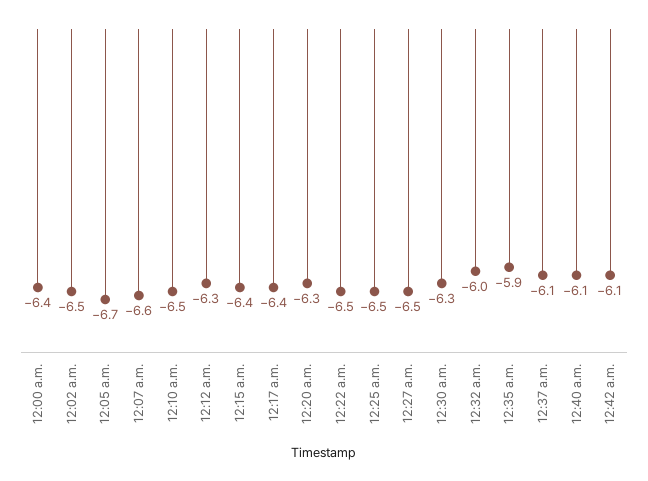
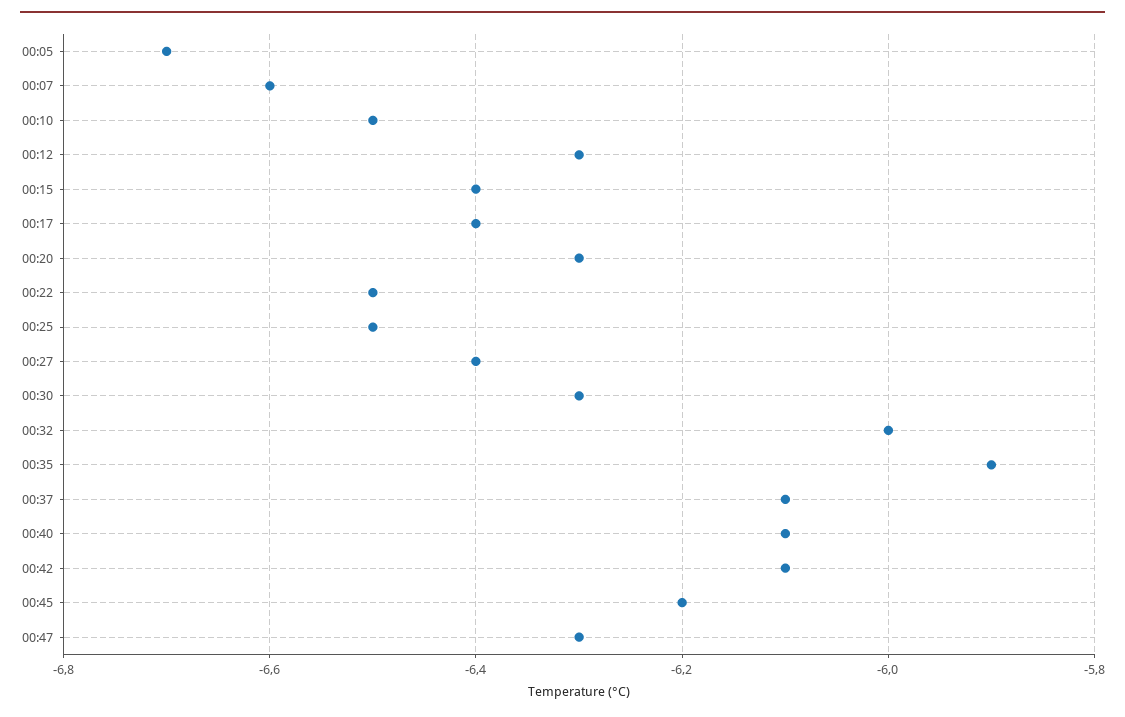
12:00 a.m.: -6.4 -> none
12:02 a.m.: -6.5 -> none
12:27 a.m.: -6.5 -> -6.4
00:45: none -> -6.2
00:47: none -> -6.3

